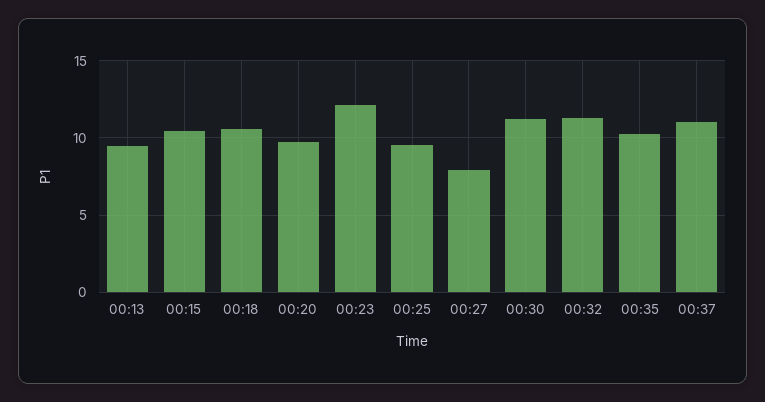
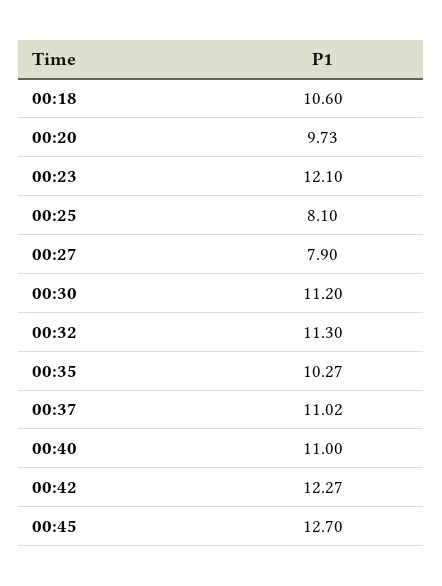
00:13: 9.5 -> none
00:15: 10.5 -> none
00:25: 9.5 -> 8.1
00:40: none -> 11
00:42: none -> 12.27
00:45: none -> 12.7

